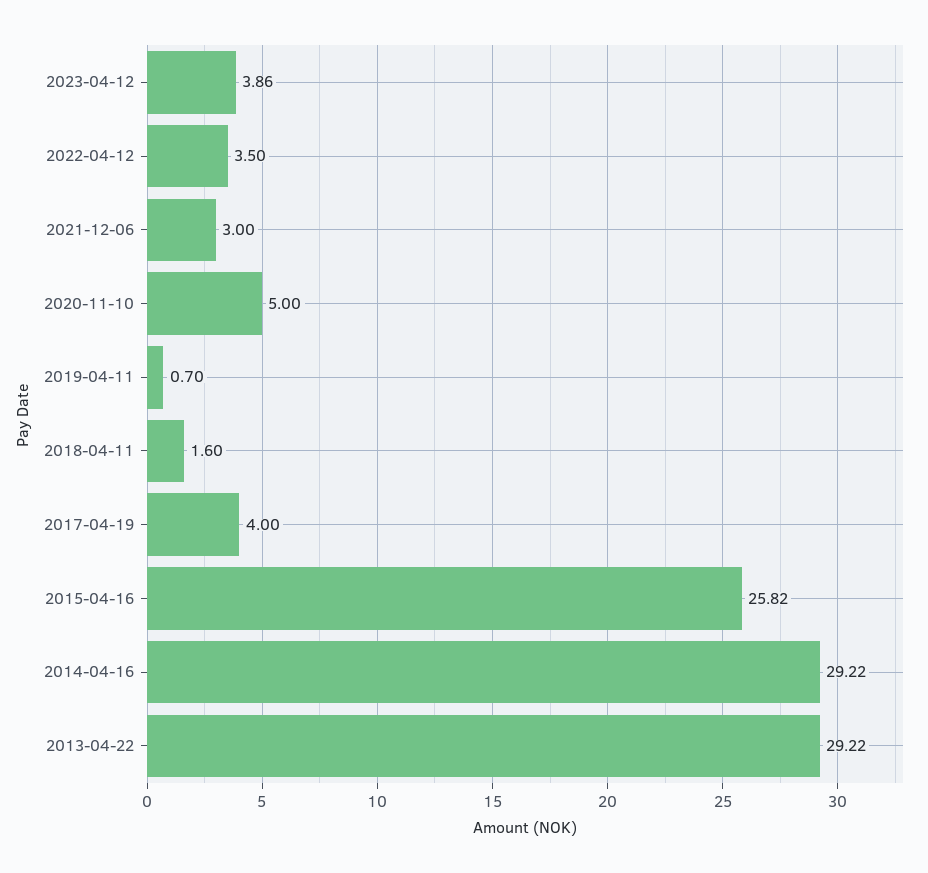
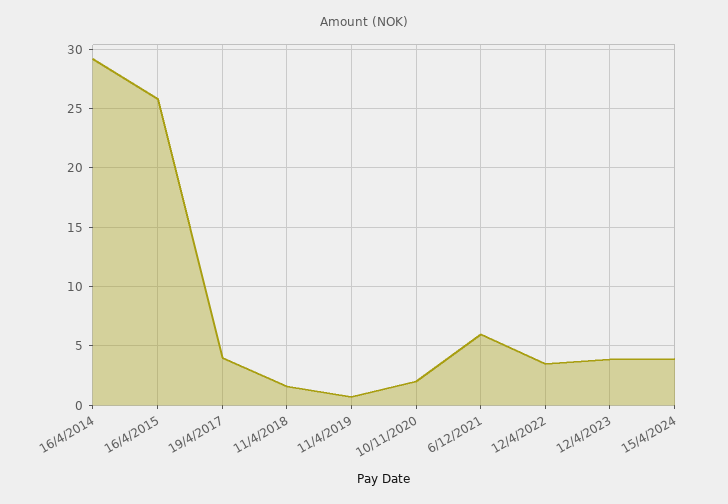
2021-12-06: 3 -> 6
2020-11-10: 5 -> 2
2013-04-22: 29.22 -> none
15/4/2024: none -> 4

